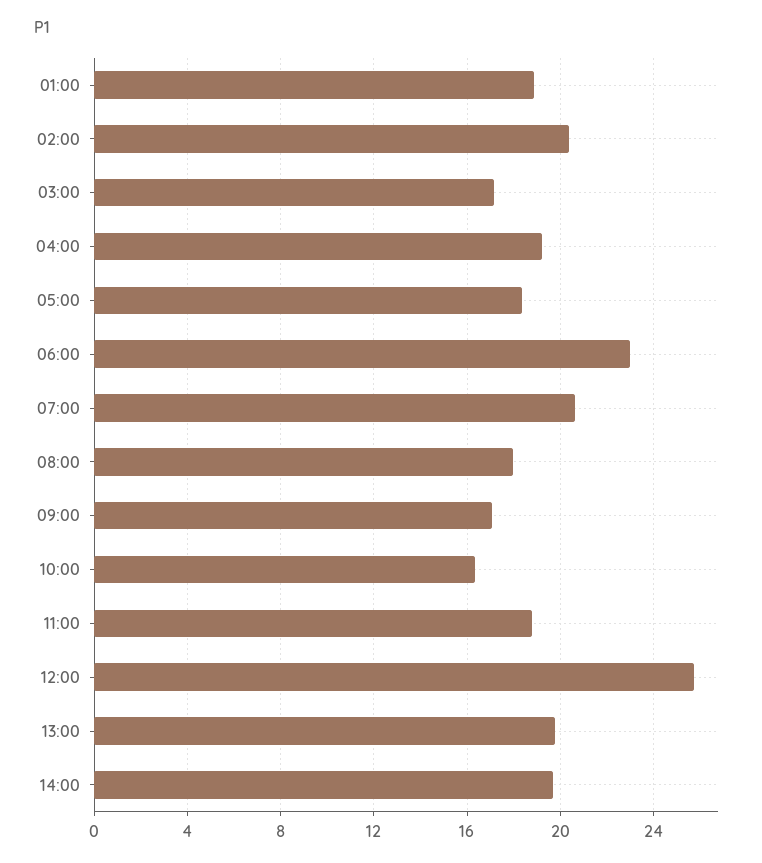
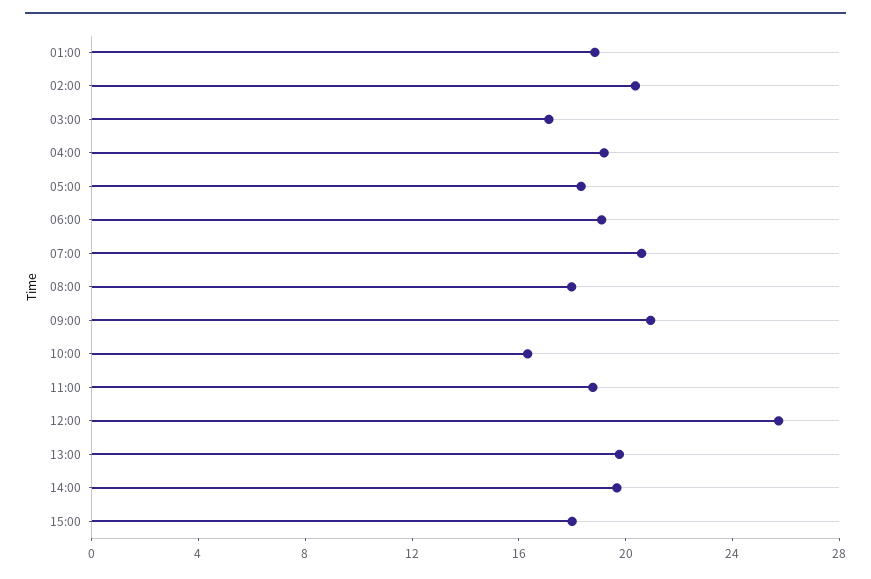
06:00: 23 -> 19
09:00: 17 -> 21
15:00: none -> 18

